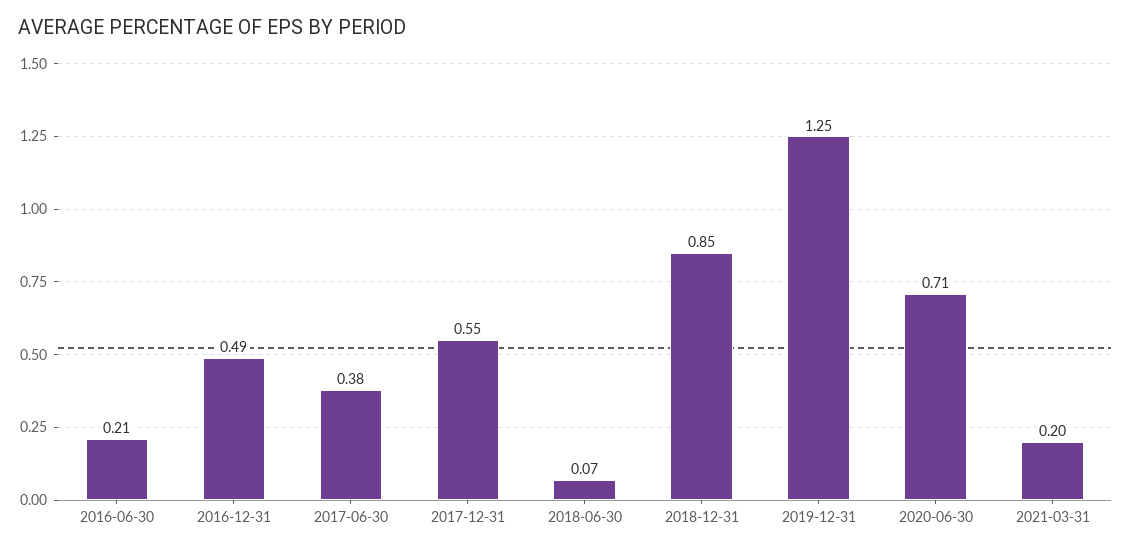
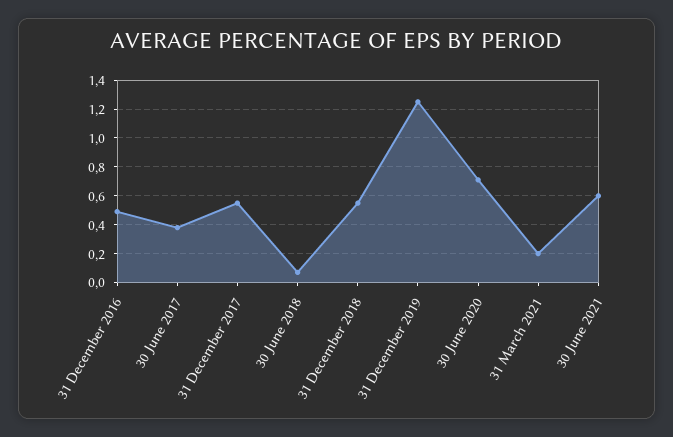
2016-06-30: 0.21 -> none
2018-12-31: 0.85 -> 0.55
30 June 2021: none -> 0.6

